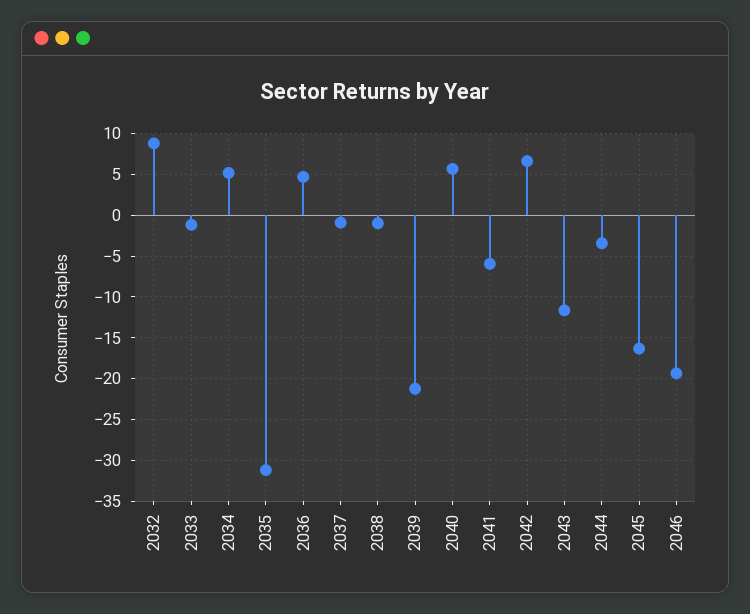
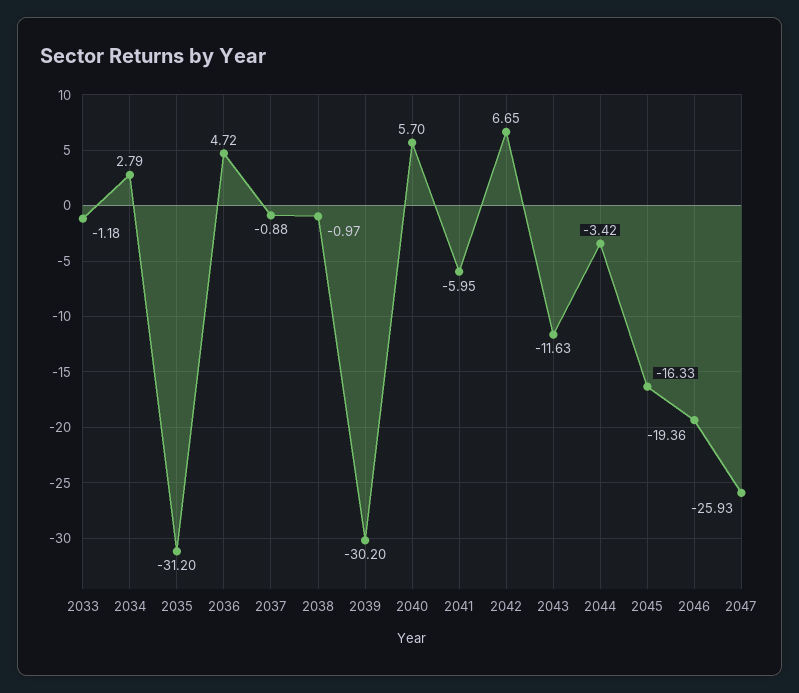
2032: 9 -> none
2034: 5 -> 2.79
2039: -21 -> -30.2
2047: none -> -25.93

